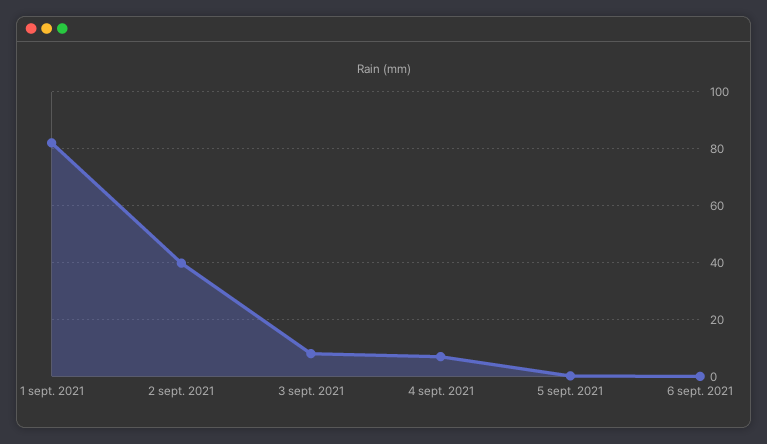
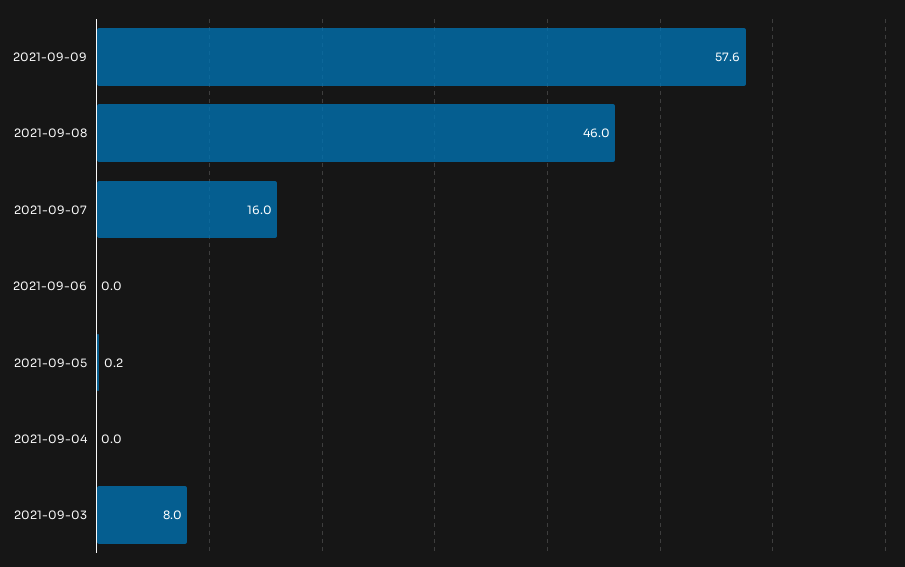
1 sept. 2021: 82.5 -> none
2 sept. 2021: 40 -> none
4 sept. 2021: 7.5 -> 0
2021-09-09: none -> 57.6
2021-09-08: none -> 46
2021-09-07: none -> 16

